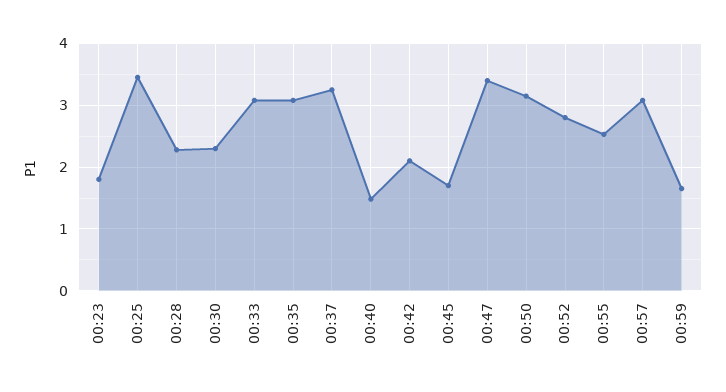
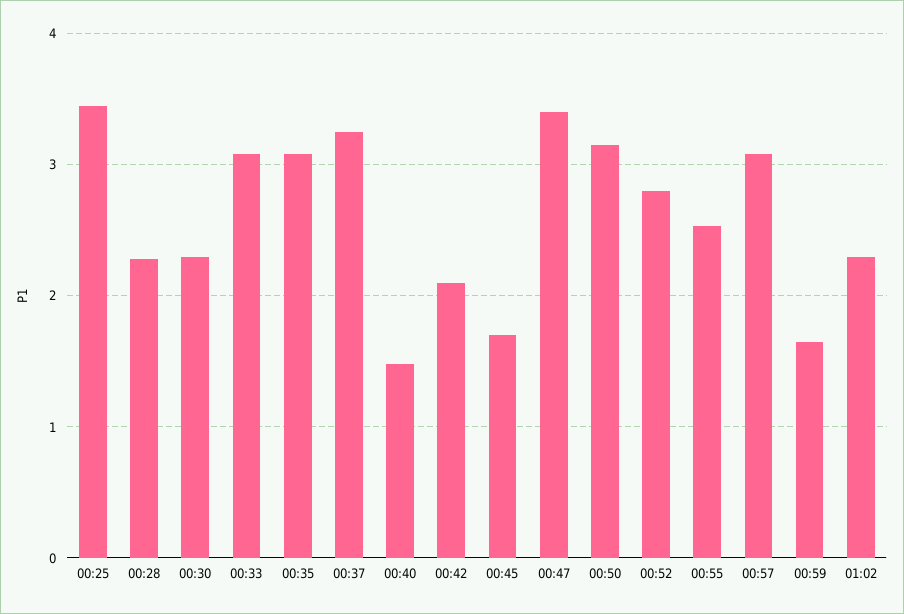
00:23: 1.8 -> none
01:02: none -> 2.3

